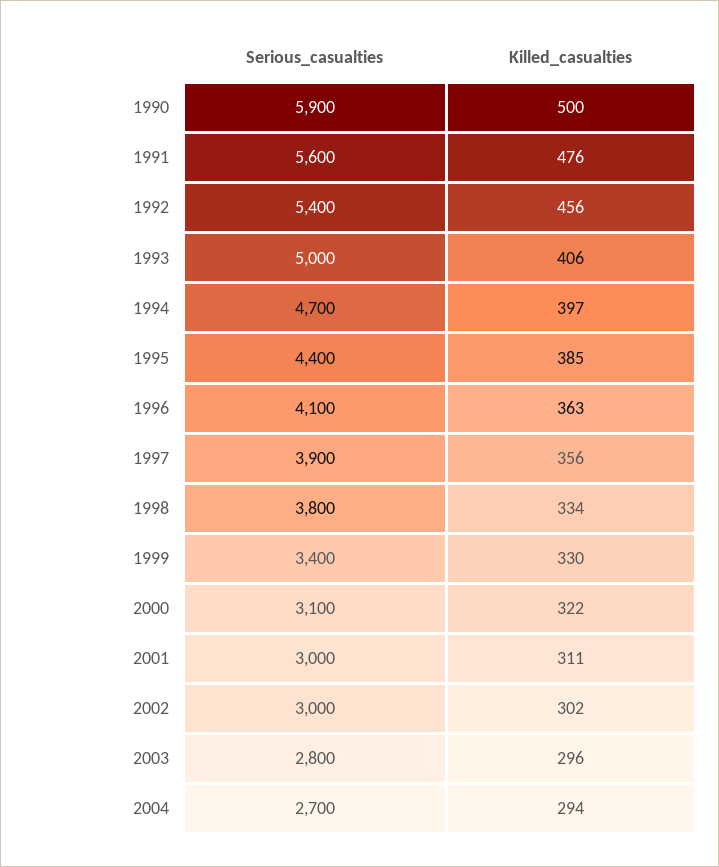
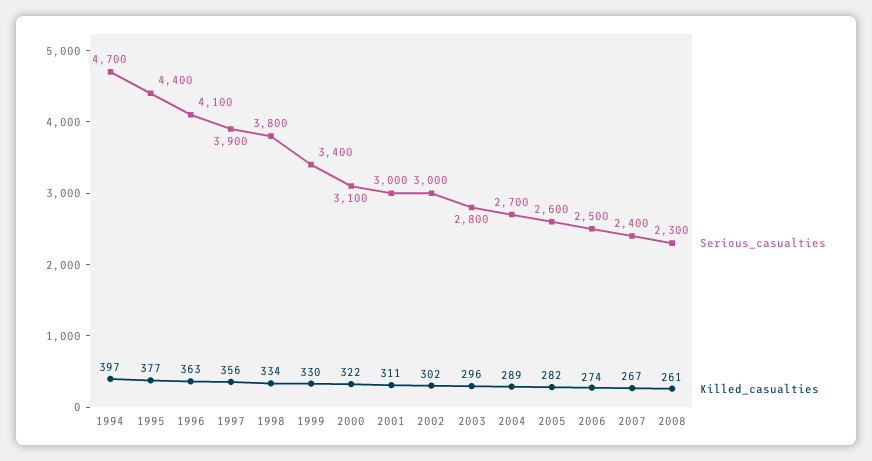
Serious_casualties, 1990: 5900 -> none
Killed_casualties, 1990: 500 -> none
Serious_casualties, 1991: 5600 -> none
Killed_casualties, 1991: 476 -> none
Serious_casualties, 1992: 5400 -> none
Killed_casualties, 1992: 456 -> none
Serious_casualties, 1993: 5000 -> none
Killed_casualties, 1993: 406 -> none
Killed_casualties, 1995: 385 -> 377
Killed_casualties, 2004: 294 -> 289
Serious_casualties, 2005: none -> 2600
Killed_casualties, 2005: none -> 282
Serious_casualties, 2006: none -> 2500
Killed_casualties, 2006: none -> 274
Serious_casualties, 2007: none -> 2400
Killed_casualties, 2007: none -> 267
Serious_casualties, 2008: none -> 2300
Killed_casualties, 2008: none -> 261

